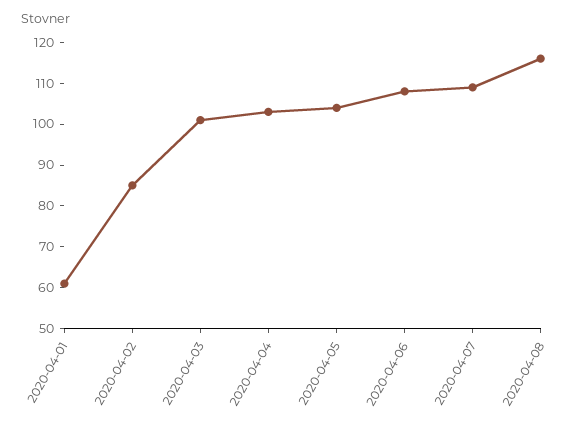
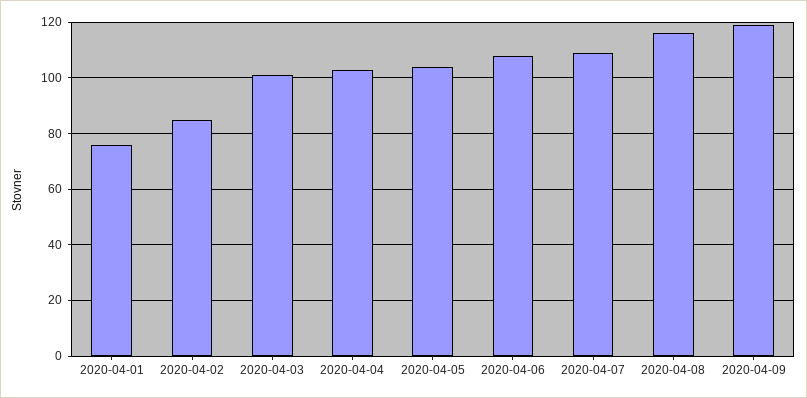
2020-04-01: 60 -> 75
2020-04-09: none -> 120

